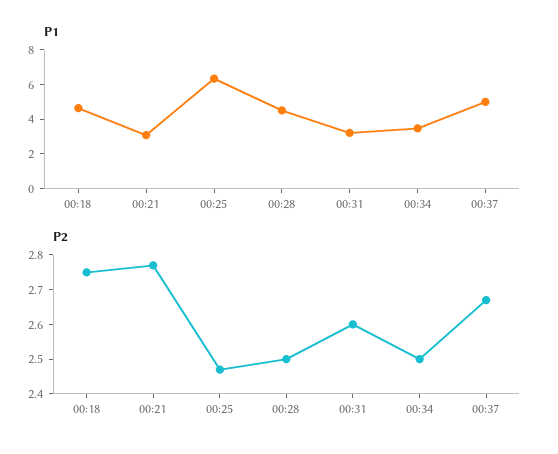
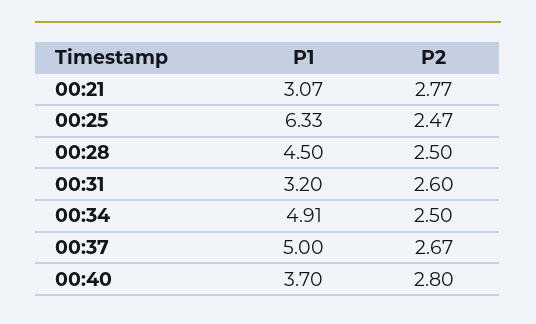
P1, 00:18: 4.5 -> none
P1, 00:34: 3.5 -> 4.91
P2, 00:18: 2.75 -> none
P1, 00:40: none -> 3.7
P2, 00:40: none -> 2.8

